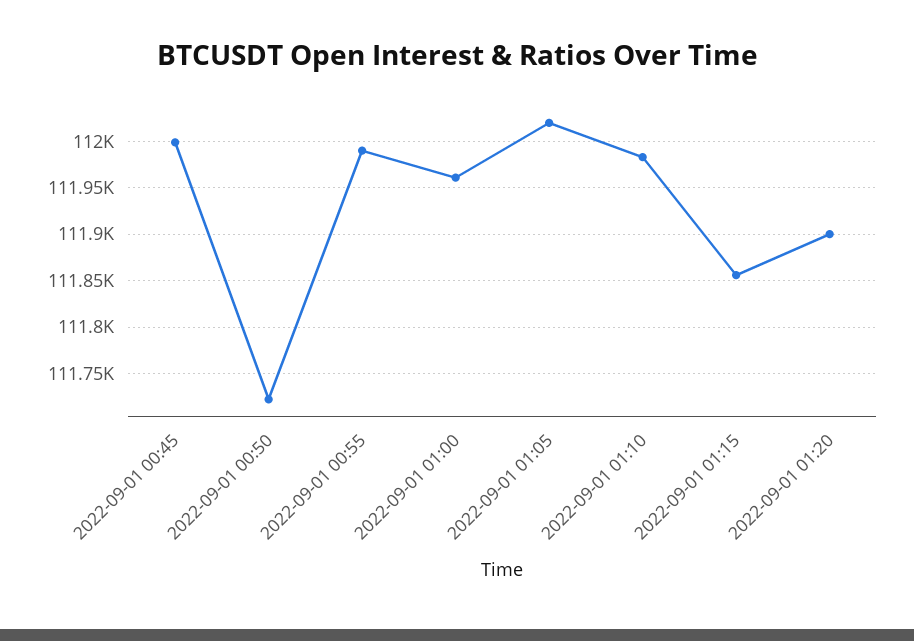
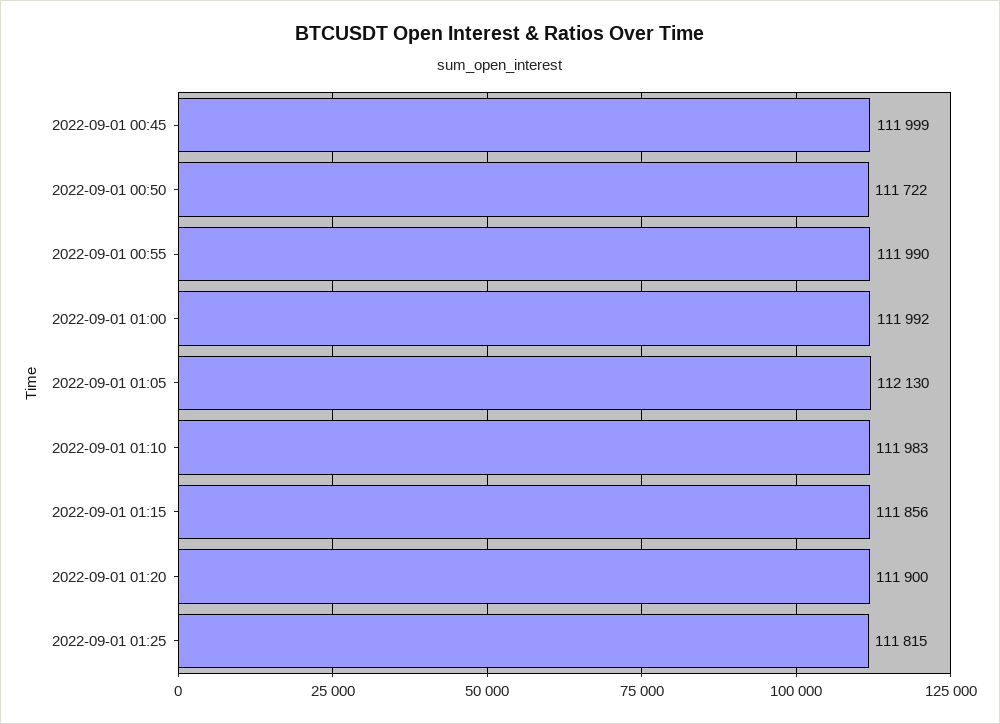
2022-09-01 01:00: 111960 -> 111992
2022-09-01 01:05: 112020 -> 112130
2022-09-01 01:25: none -> 111815

